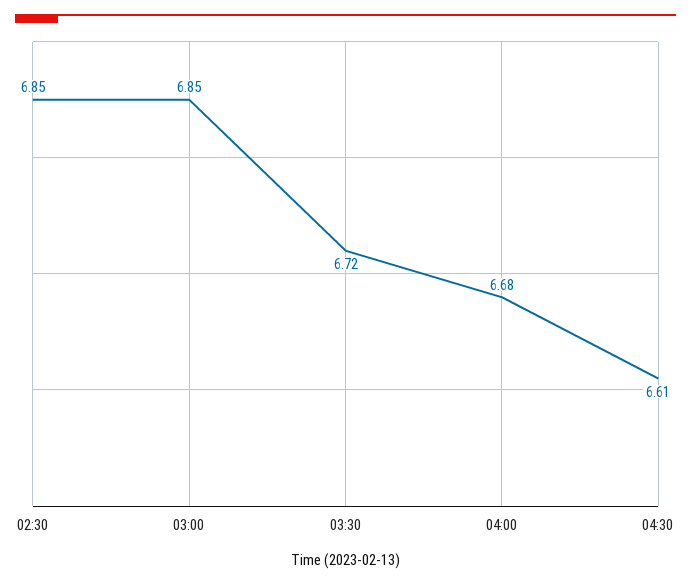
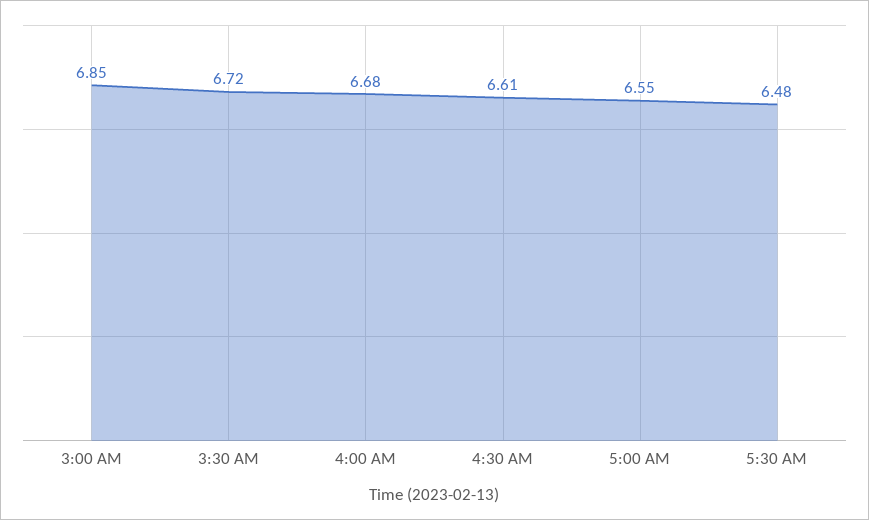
02:30: 6.85 -> none
5:00 AM: none -> 6.55
5:30 AM: none -> 6.48

